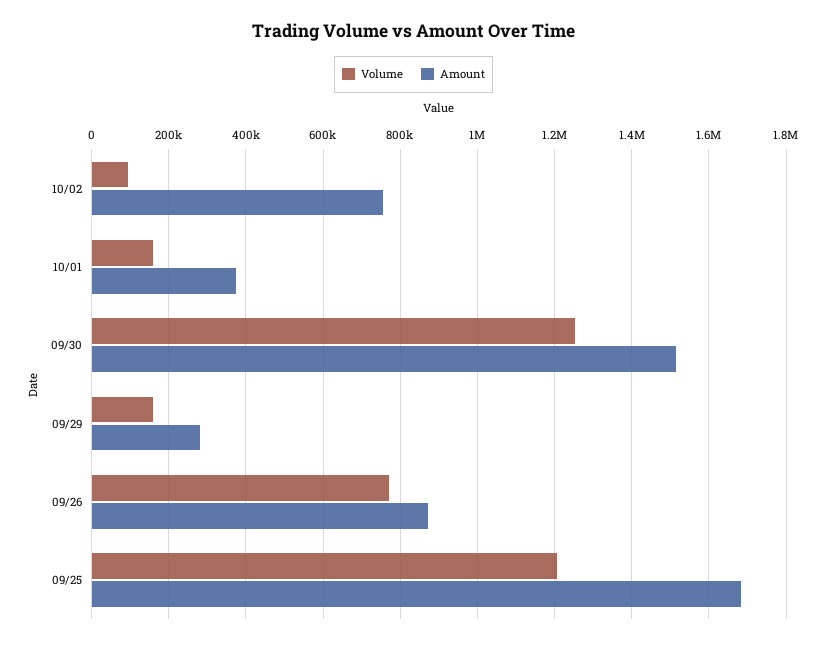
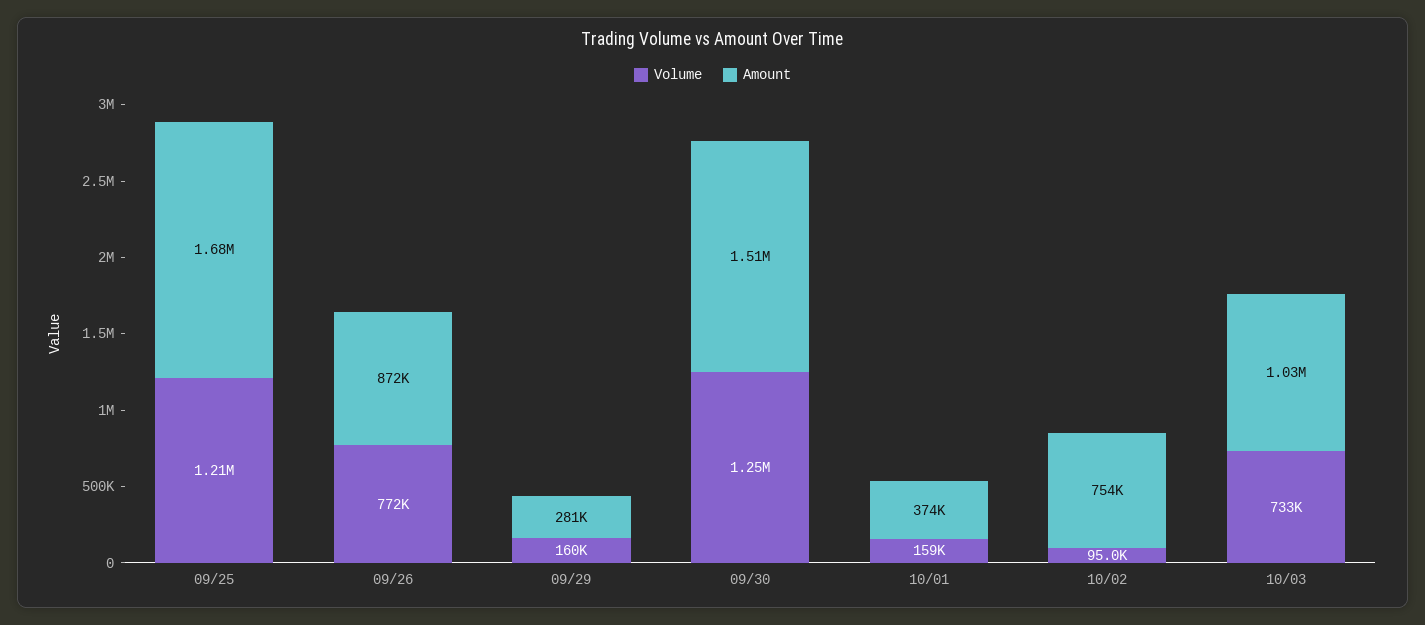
Volume, 10/03: none -> 733000
Amount, 10/03: none -> 1030000

